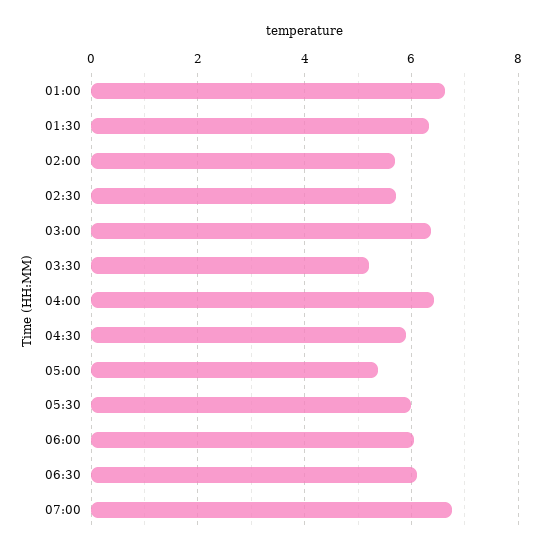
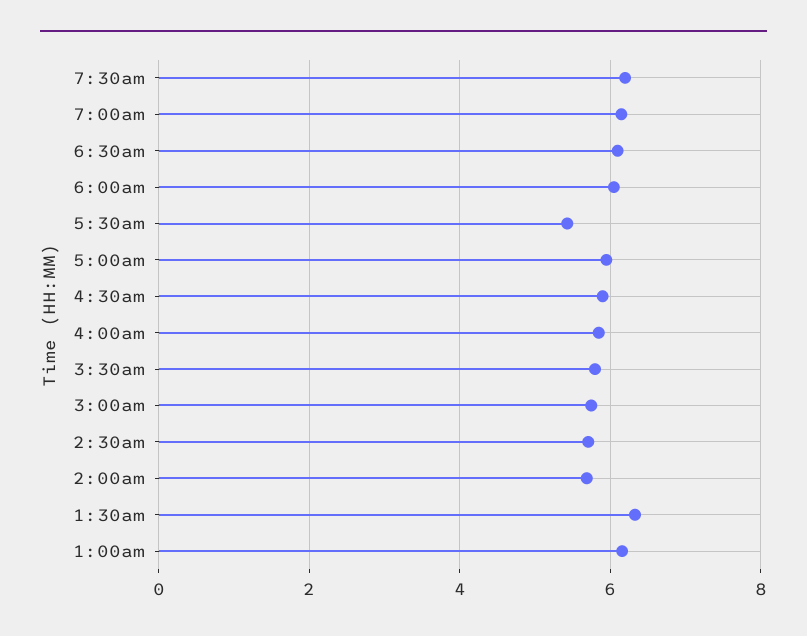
01:00: 6.6 -> 6.2
03:00: 6.4 -> 5.8
03:30: 5.2 -> 5.8
04:00: 6.4 -> 5.8
05:00: 5.4 -> 6
05:30: 6 -> 5.4
07:00: 6.8 -> 6.2
7:30am: none -> 6.2

